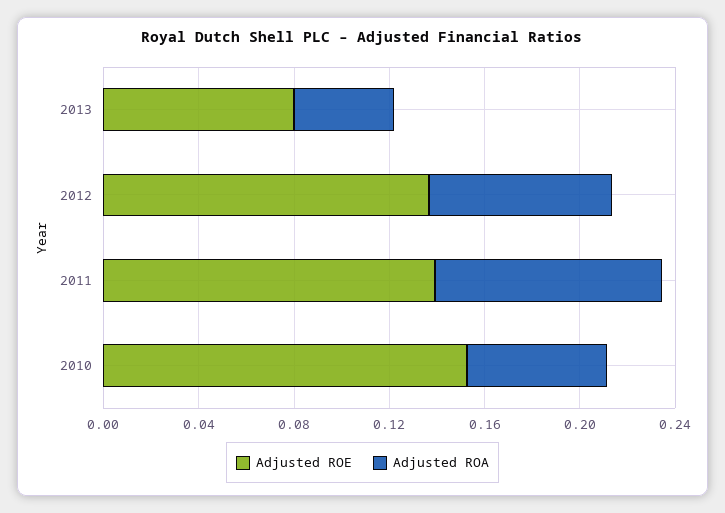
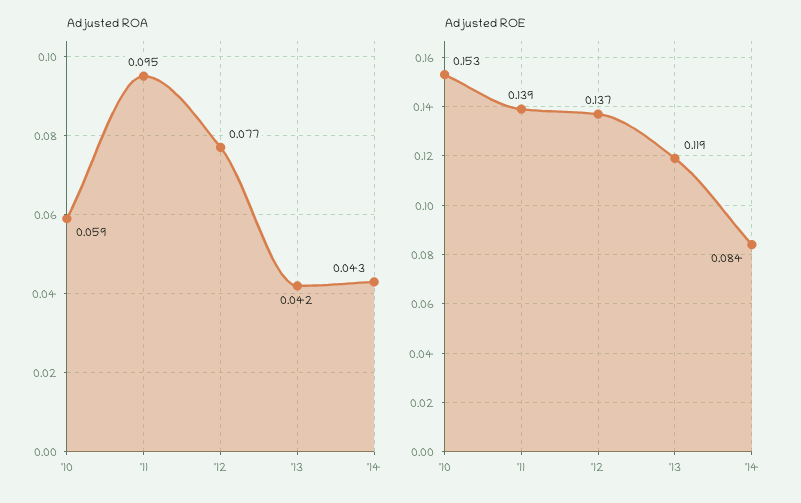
Adjusted ROE, 2013: 0.08 -> 0.119
Adjusted ROA, '14: none -> 0.043
Adjusted ROE, '14: none -> 0.084

